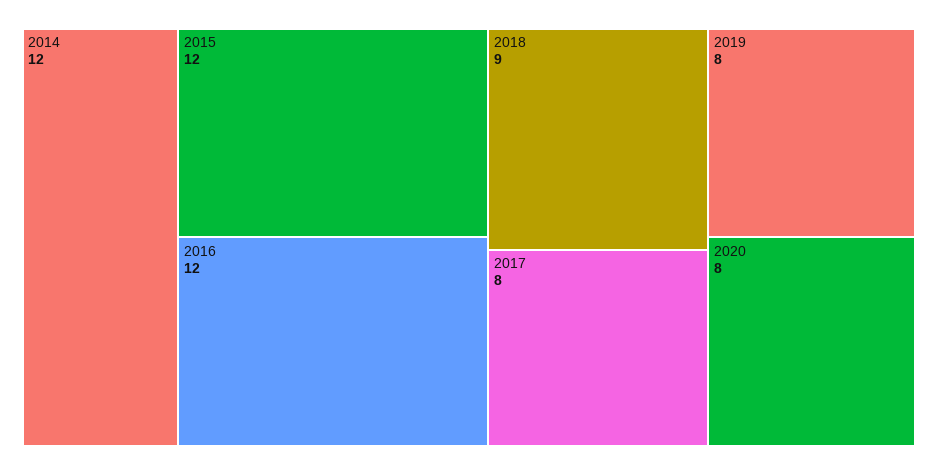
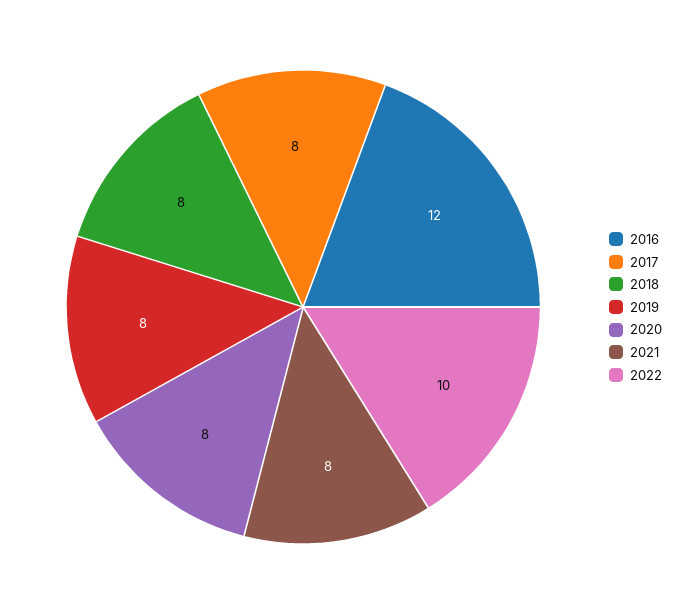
2014: 12 -> none
2015: 12 -> none
2018: 9 -> 8
2021: none -> 8
2022: none -> 10

